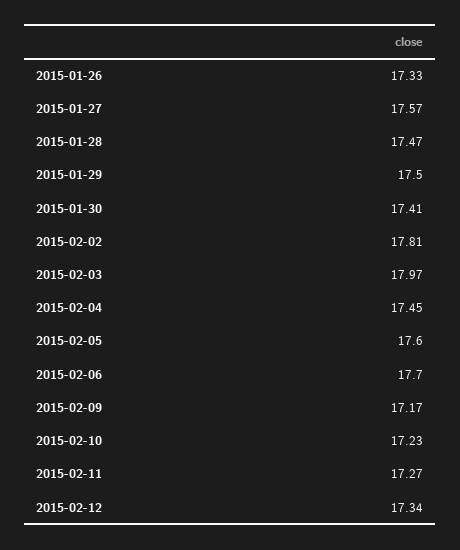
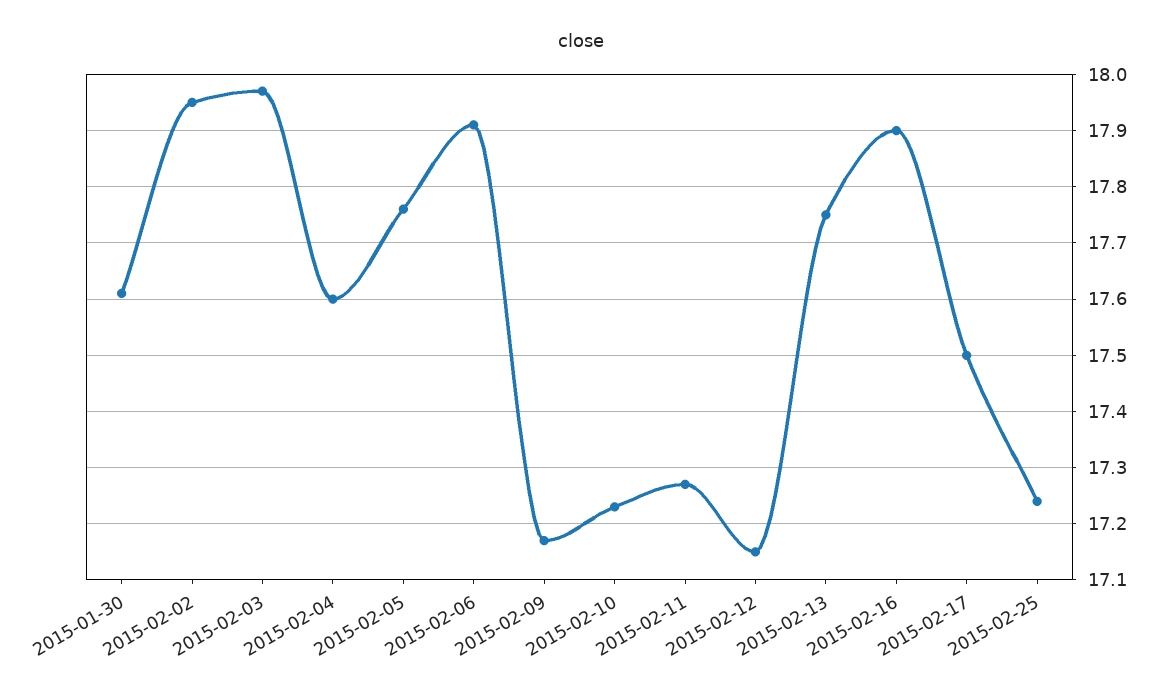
2015-01-26: 17.33 -> none
2015-01-27: 17.57 -> none
2015-01-28: 17.47 -> none
2015-01-29: 17.5 -> none
2015-01-30: 17.41 -> 17.6
2015-02-02: 17.81 -> 17.95
2015-02-04: 17.45 -> 17.6
2015-02-05: 17.6 -> 17.75
2015-02-06: 17.7 -> 17.9
2015-02-12: 17.34 -> 17.15
2015-02-13: none -> 17.75
2015-02-16: none -> 17.9
2015-02-17: none -> 17.5
2015-02-25: none -> 17.25

